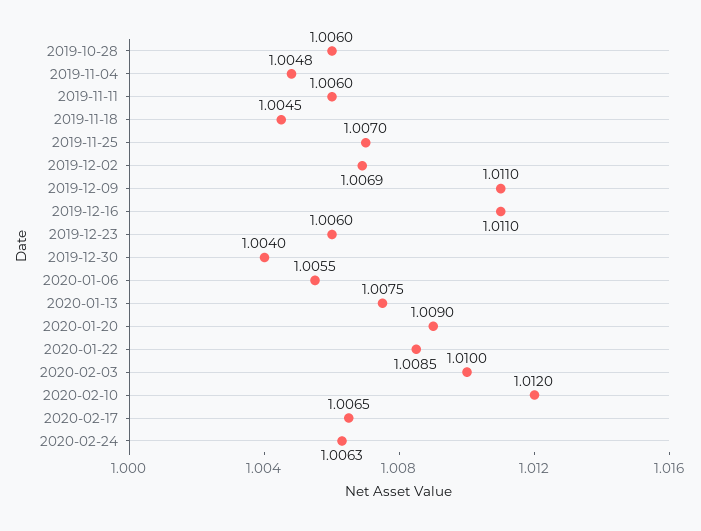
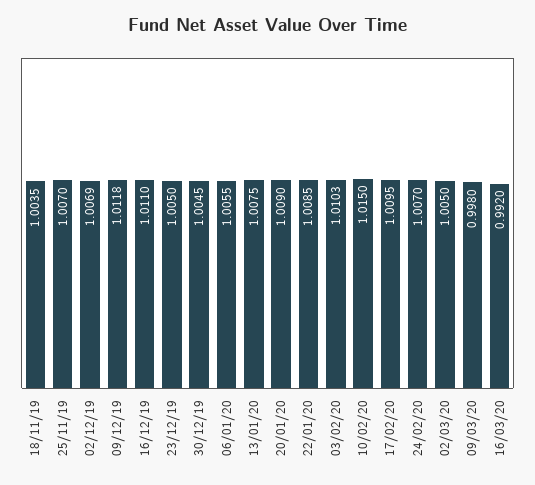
2019-10-28: 1.006 -> none
2019-11-04: 1.0048 -> none
2019-11-11: 1.006 -> none
2019-11-18: 1.0045 -> 1.0035
2019-12-09: 1.011 -> 1.0118
2019-12-23: 1.006 -> 1.005
2019-12-30: 1.004 -> 1.0045
2020-02-03: 1.01 -> 1.0103
2020-02-10: 1.012 -> 1.015
2020-02-17: 1.0065 -> 1.0095
2020-02-24: 1.0063 -> 1.007
02/03/20: none -> 1.005
09/03/20: none -> 0.998
16/03/20: none -> 0.992

